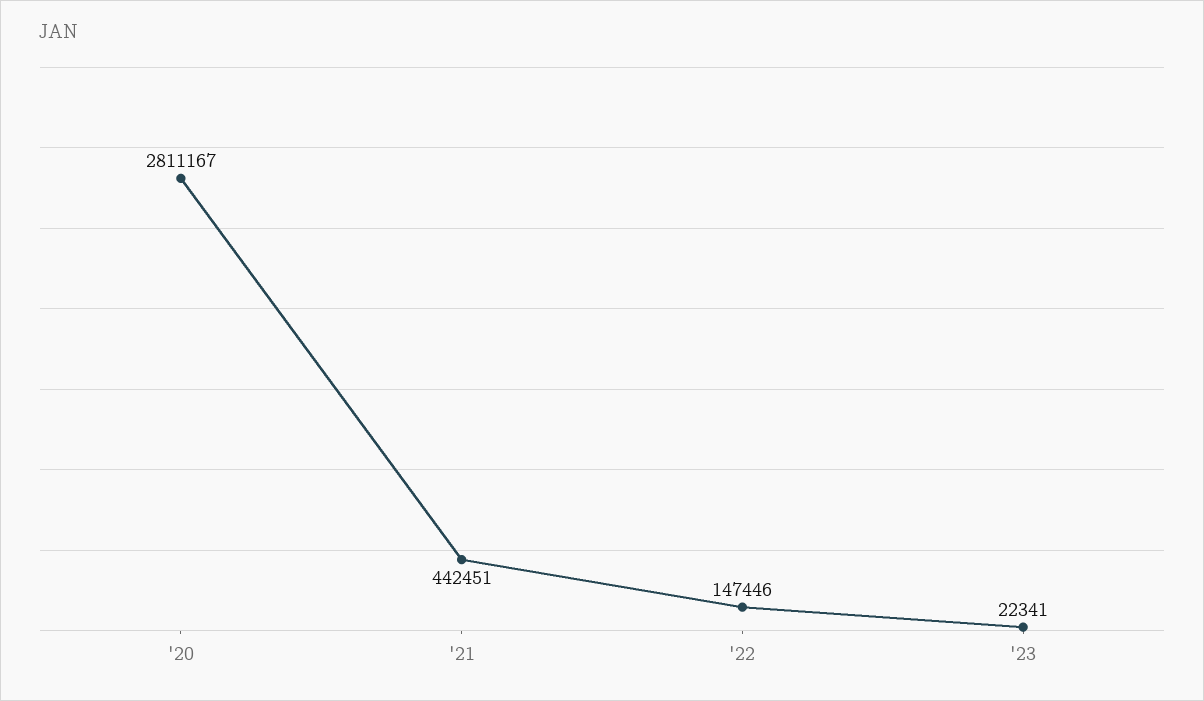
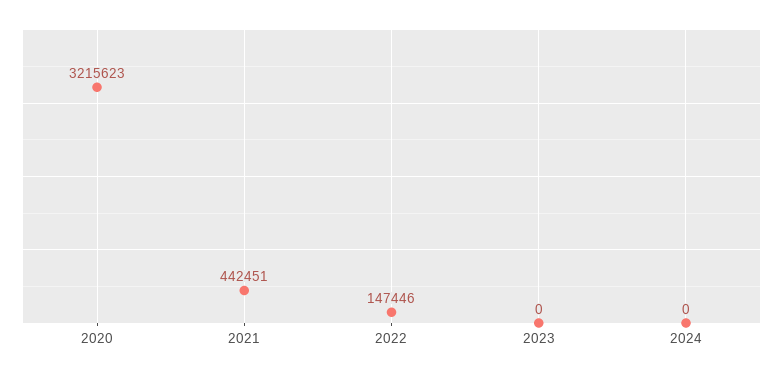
'20: 2811167 -> 3215623
'23: 22341 -> 0
2024: none -> 0

